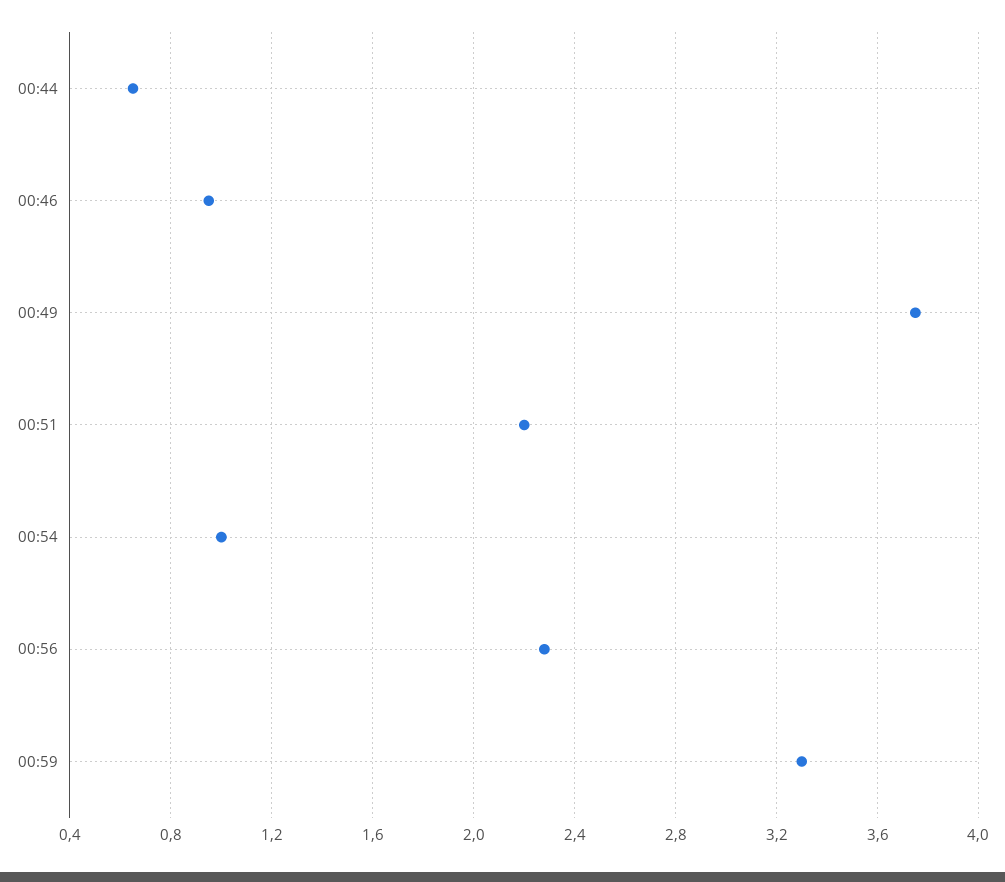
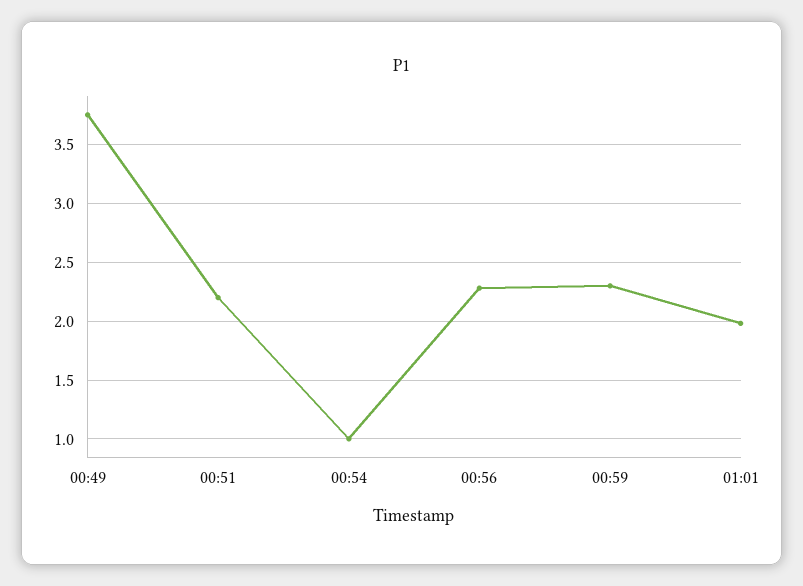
00:44: 0.65 -> none
00:46: 0.95 -> none
00:59: 3.3 -> 2.3
01:01: none -> 2

